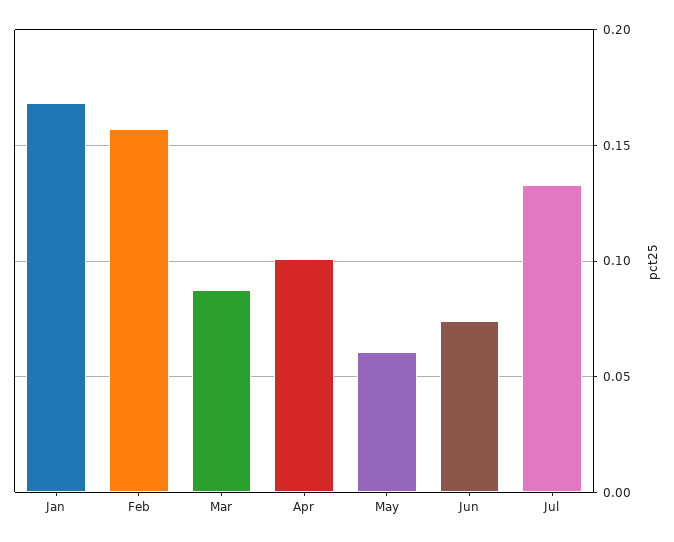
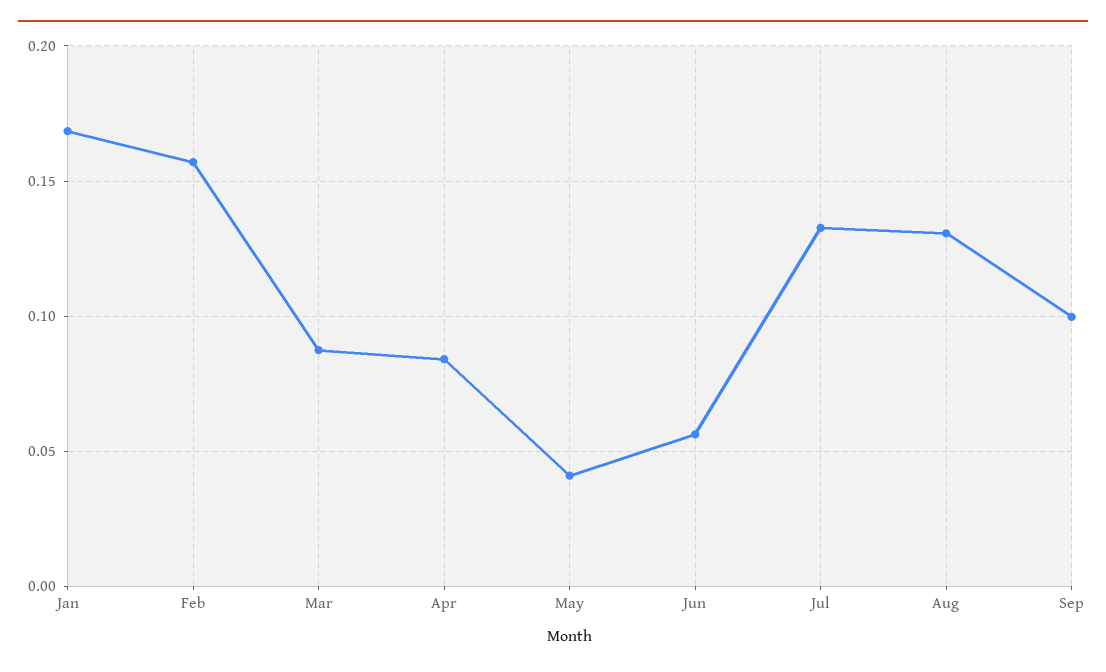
Apr: 0.1 -> 0.085
May: 0.06 -> 0.04
Jun: 0.075 -> 0.055
Aug: none -> 0.13
Sep: none -> 0.1

